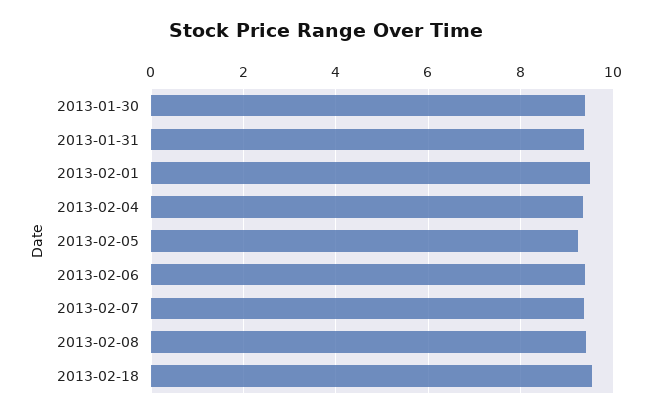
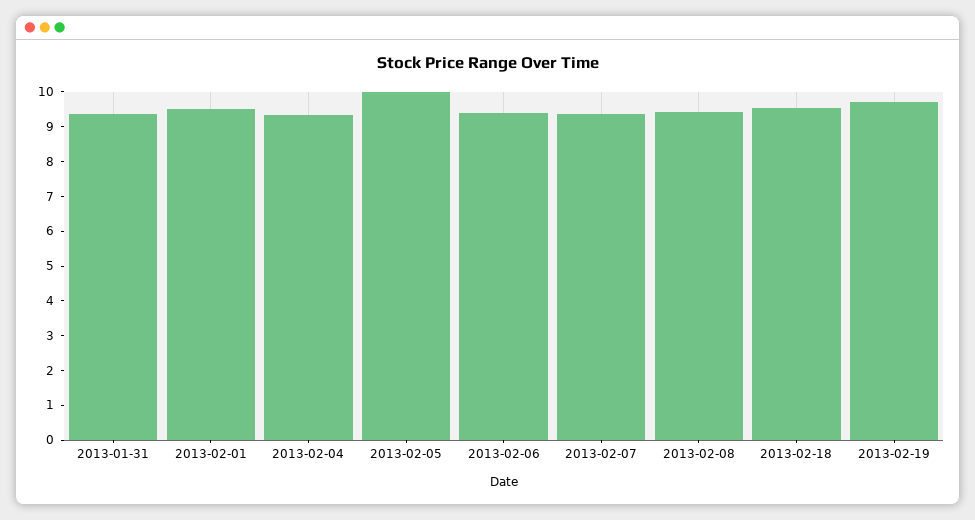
2013-01-30: 9.4 -> none
2013-02-05: 9.2 -> 10
2013-02-19: none -> 9.75

